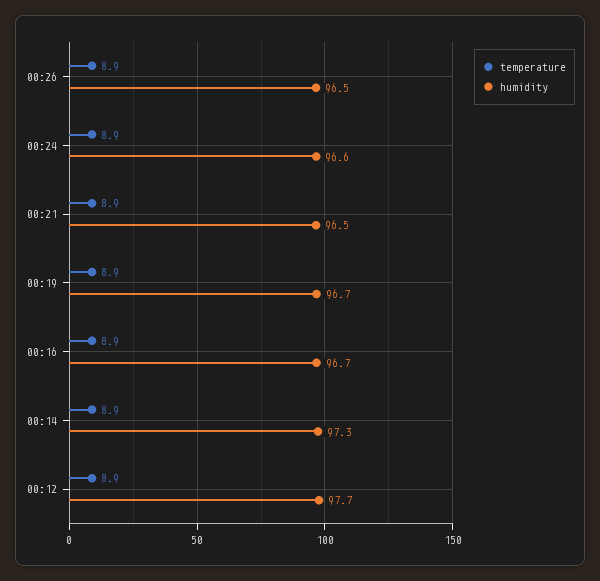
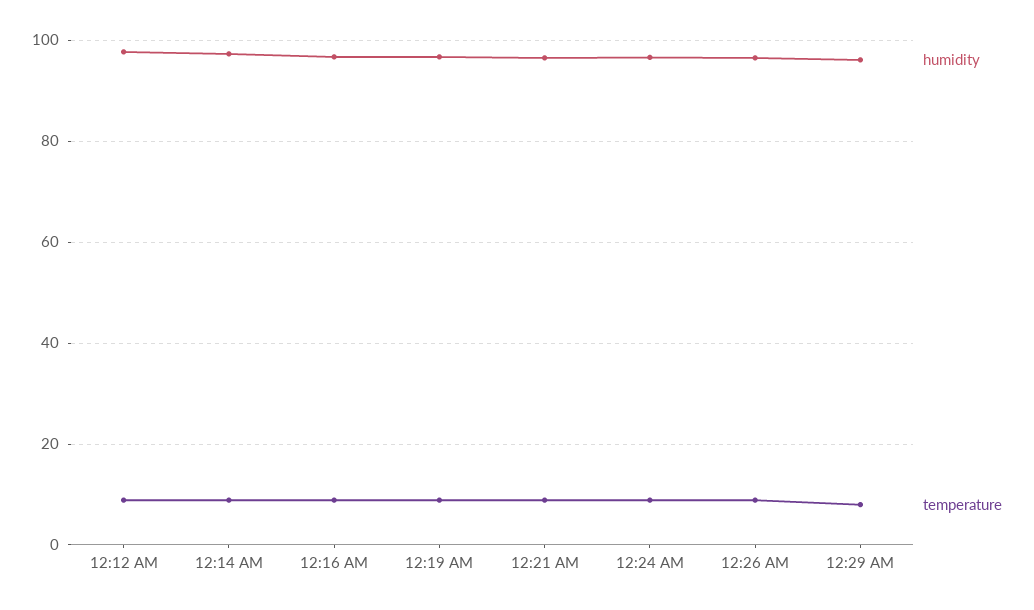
humidity, 12:29 AM: none -> 96
temperature, 12:29 AM: none -> 8

